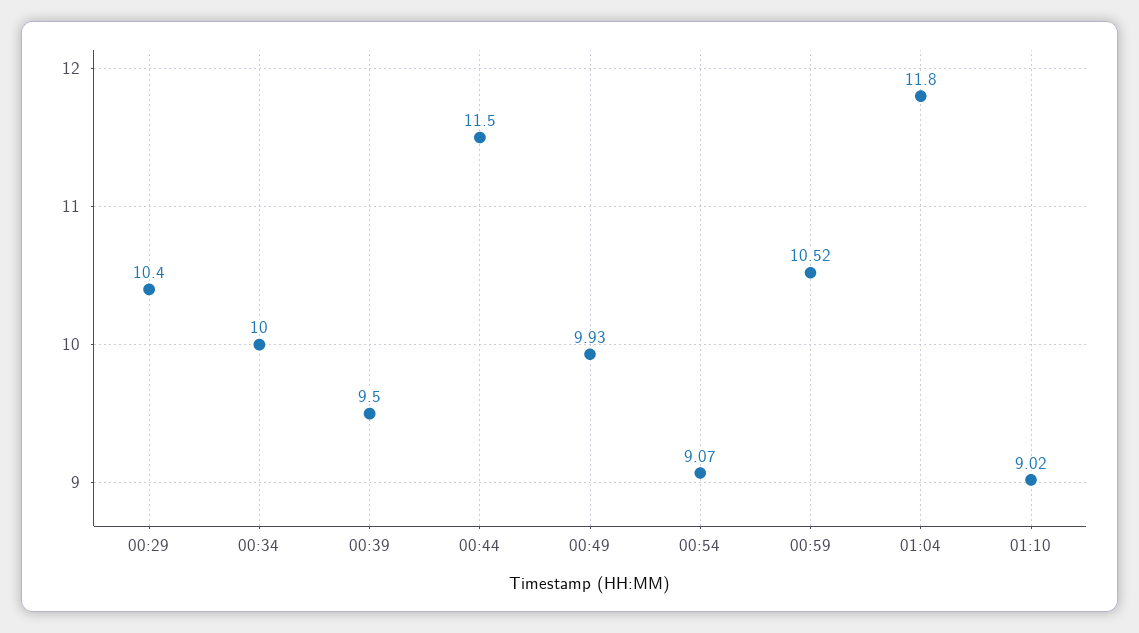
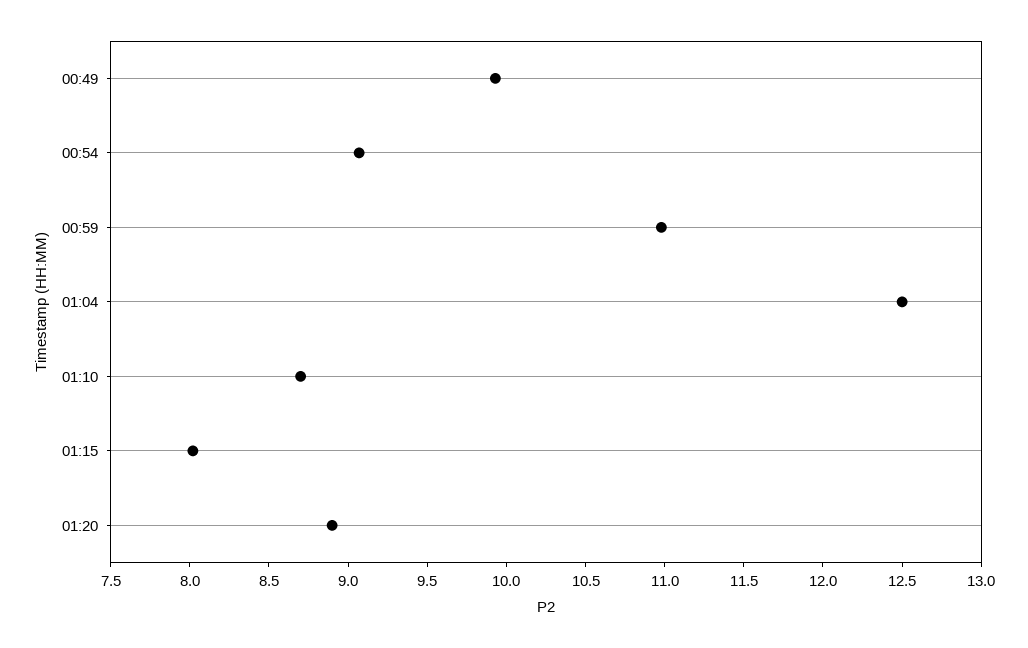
00:29: 10.4 -> none
00:34: 10 -> none
00:39: 9.5 -> none
00:44: 11.5 -> none
00:59: 10.52 -> 11
01:04: 11.8 -> 12.5
01:10: 9.02 -> 8.7
01:15: none -> 8
01:20: none -> 8.9

